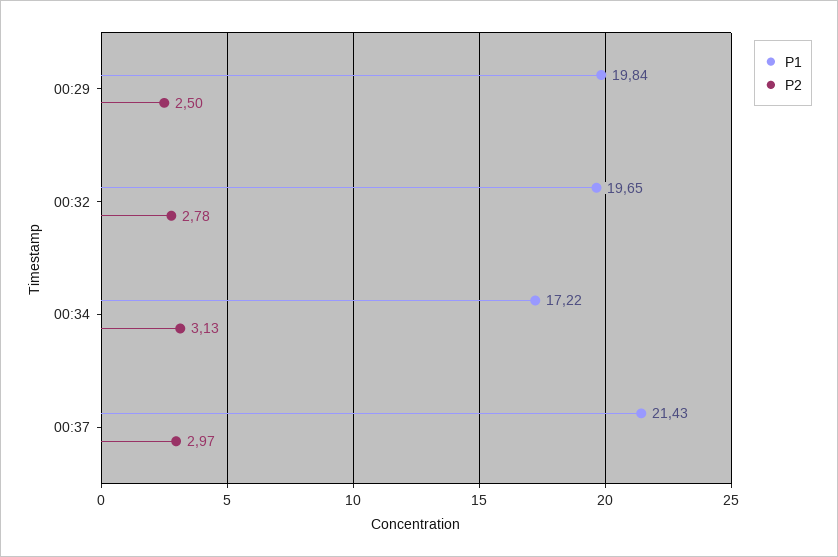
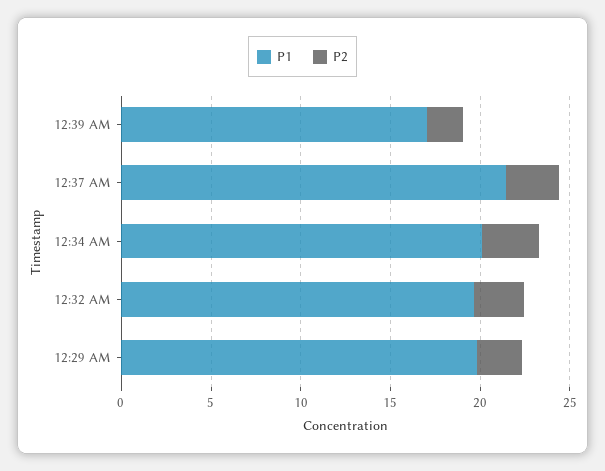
P1, 00:34: 17.22 -> 20
P1, 12:39 AM: none -> 17
P2, 12:39 AM: none -> 2

